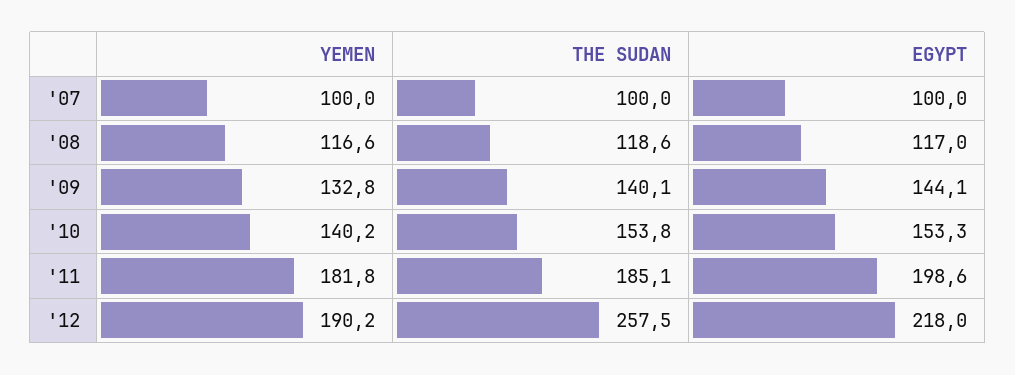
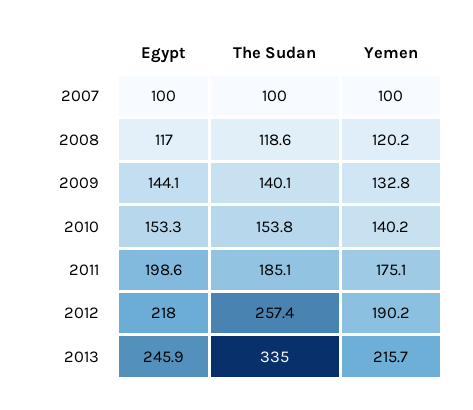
YEMEN, '08: 116.6 -> 120.2
YEMEN, '11: 181.8 -> 175.1
THE SUDAN, '12: 257.5 -> 257.4
EGYPT, 2013: none -> 245.9
THE SUDAN, 2013: none -> 335
YEMEN, 2013: none -> 215.7

